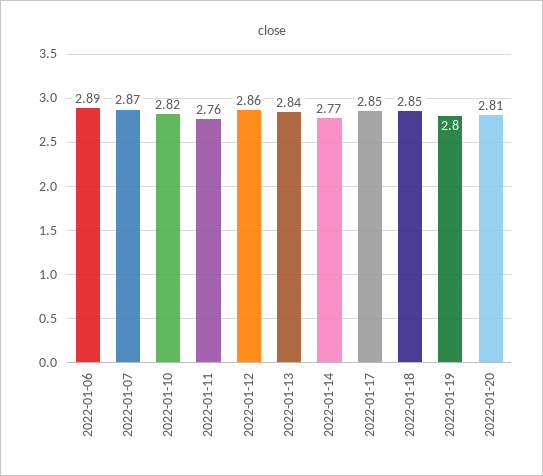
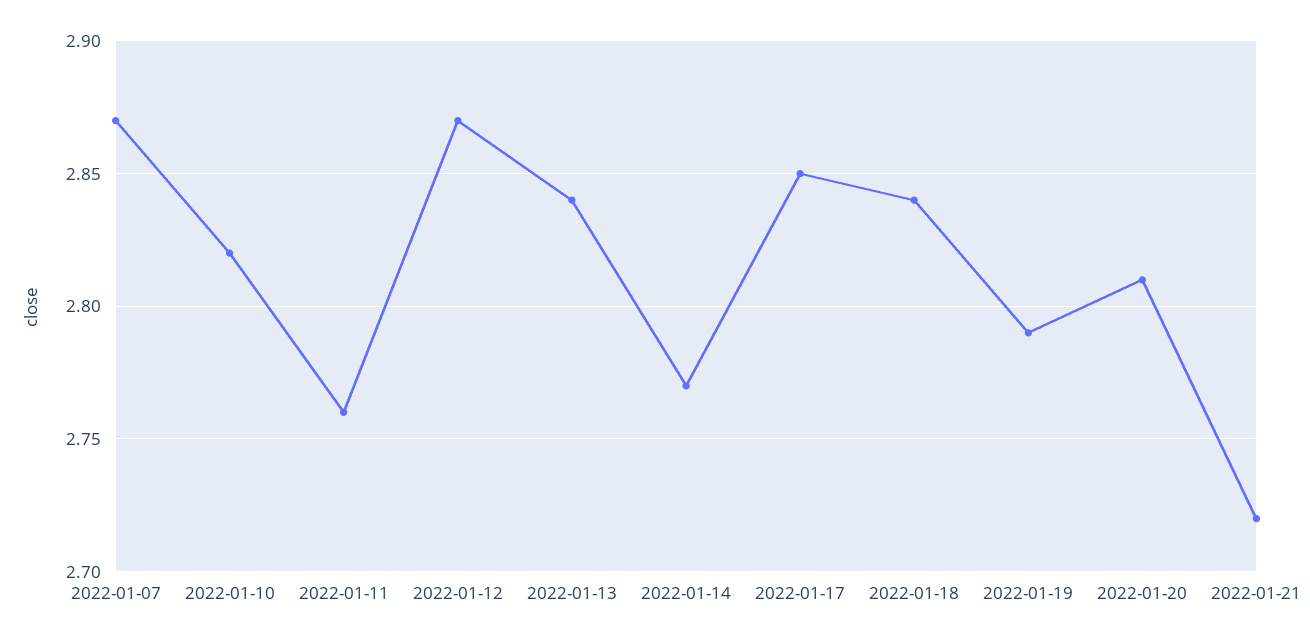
2022-01-06: 2.89 -> none
2022-01-12: 2.86 -> 2.87
2022-01-18: 2.85 -> 2.84
2022-01-19: 2.8 -> 2.79
2022-01-21: none -> 2.72

